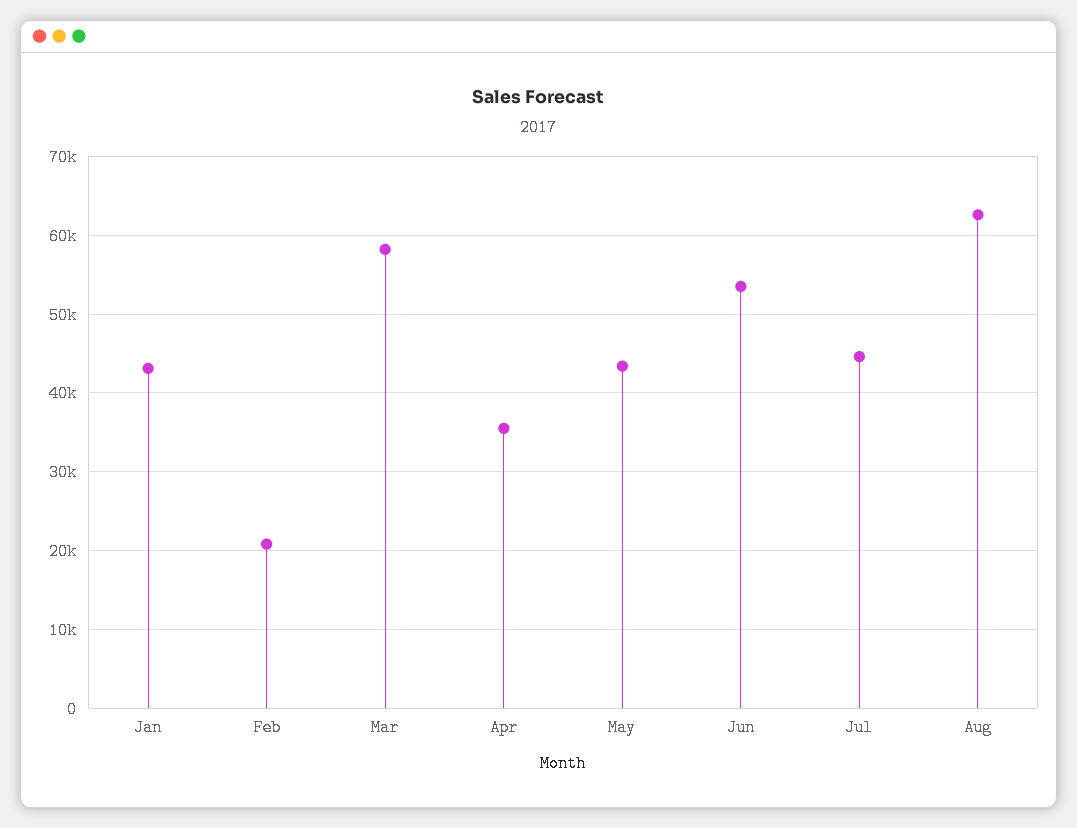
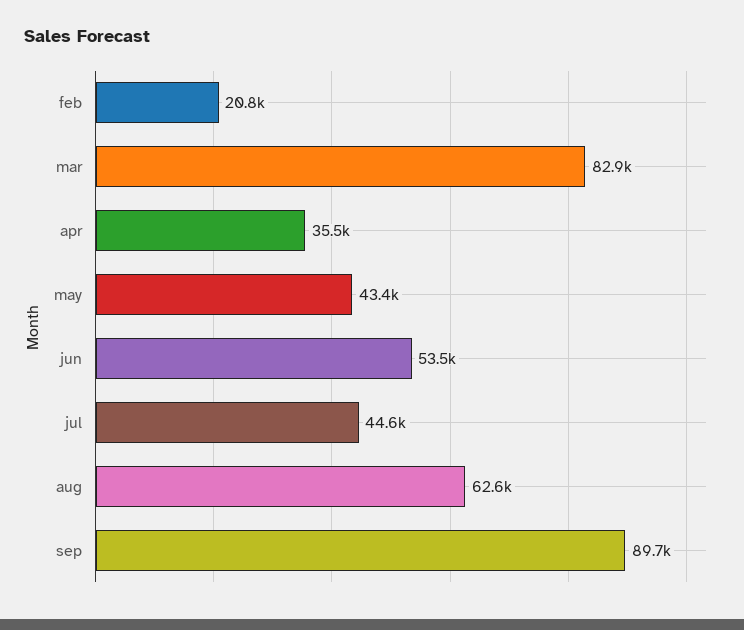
Jan: 43000 -> none
Mar: 58000 -> 82900
sep: none -> 89700

